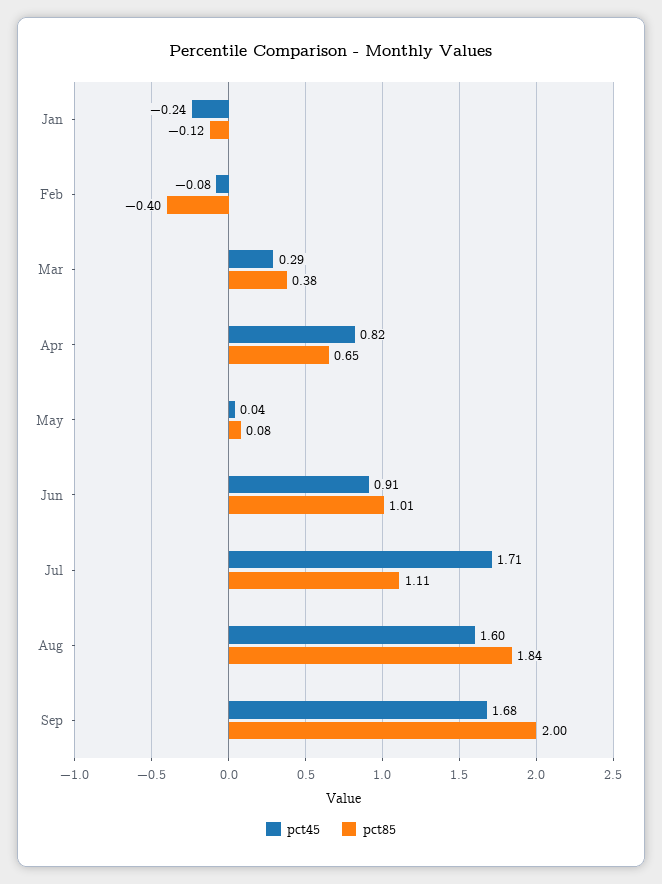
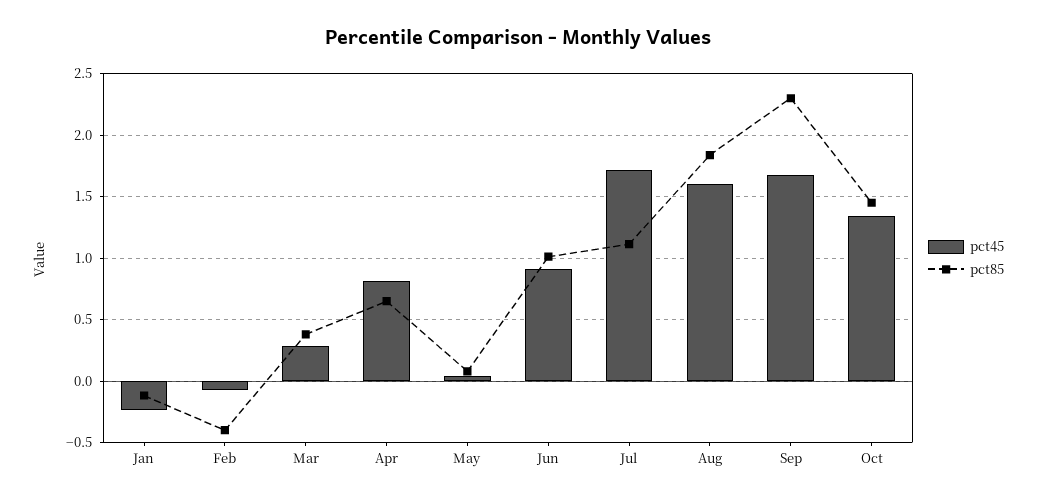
pct85, Sep: 2 -> 2.3
pct45, Oct: none -> 1.35
pct85, Oct: none -> 1.45

